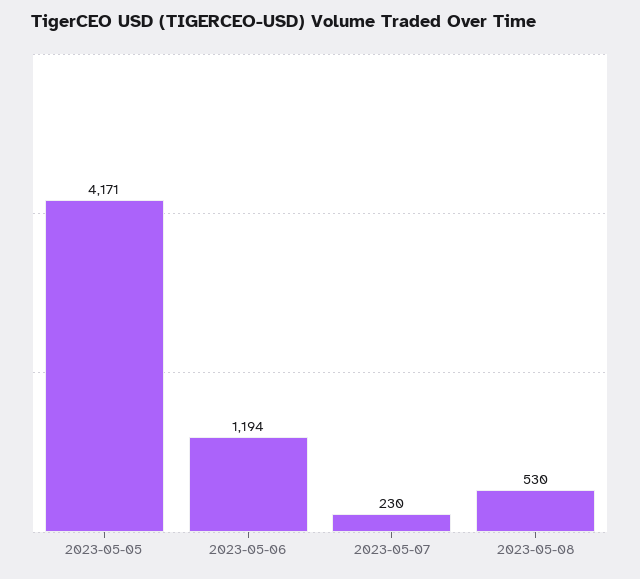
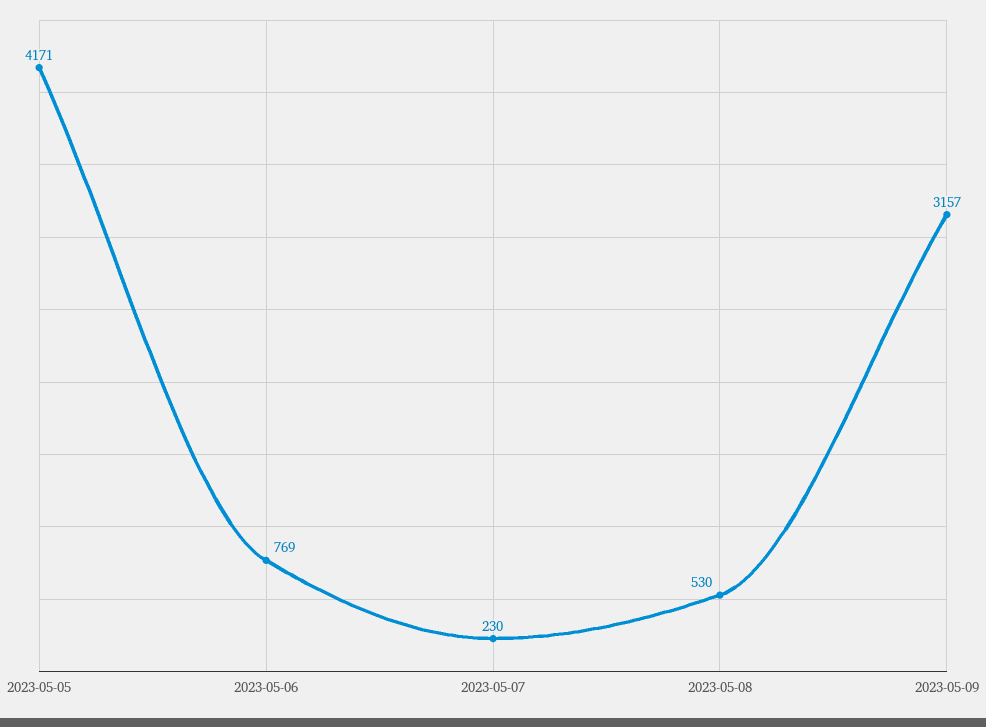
2023-05-06: 1194 -> 769
2023-05-09: none -> 3157

